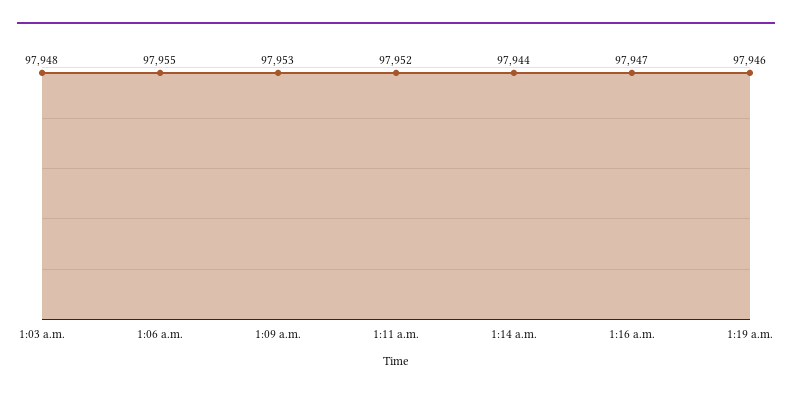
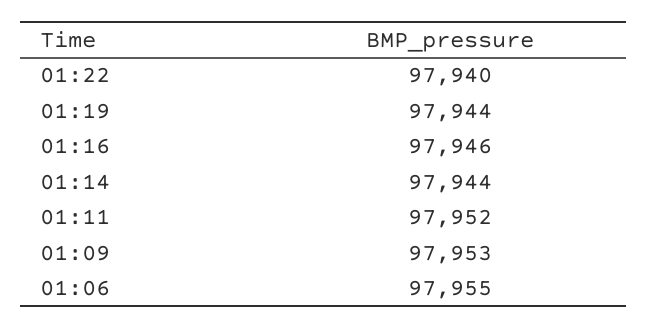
1:03 a.m.: 97948 -> none
1:16 a.m.: 97947 -> 97946
1:19 a.m.: 97946 -> 97944
01:22: none -> 97940

